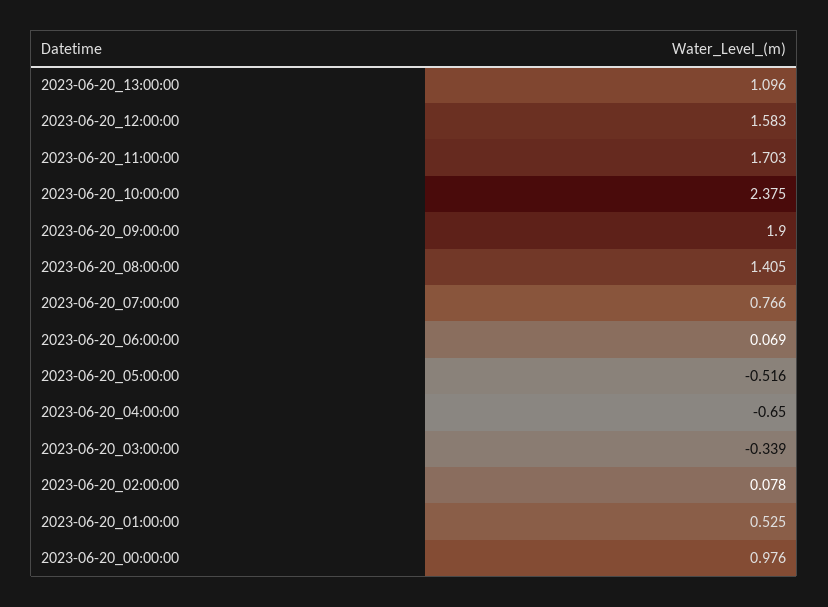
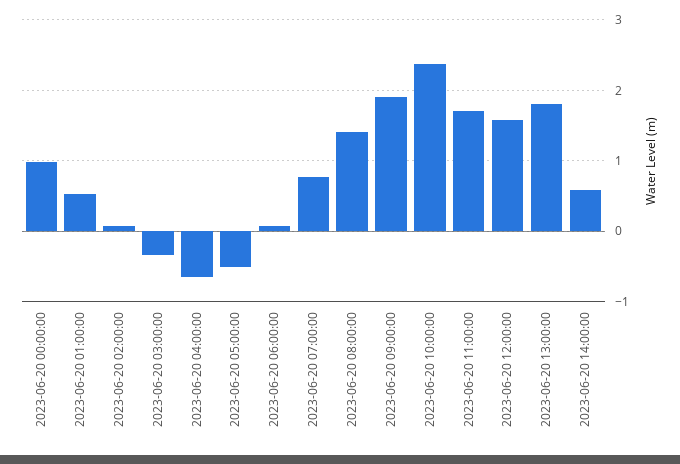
2023-06-20_13:00:00: 1.096 -> 1.8
2023-06-20 14:00:00: none -> 0.6

